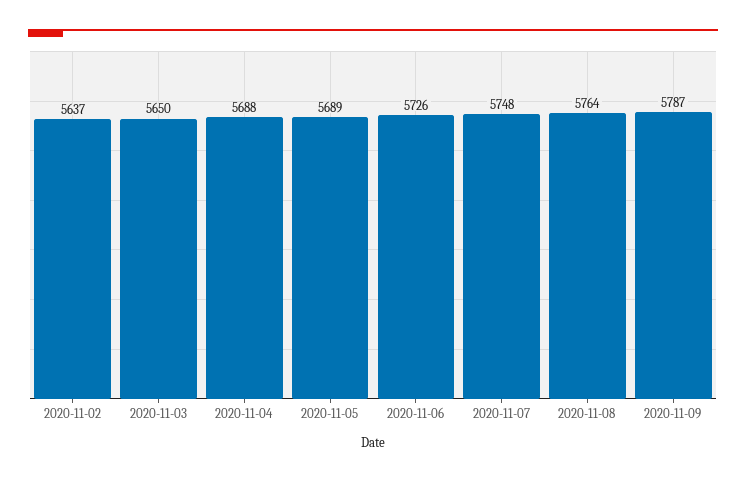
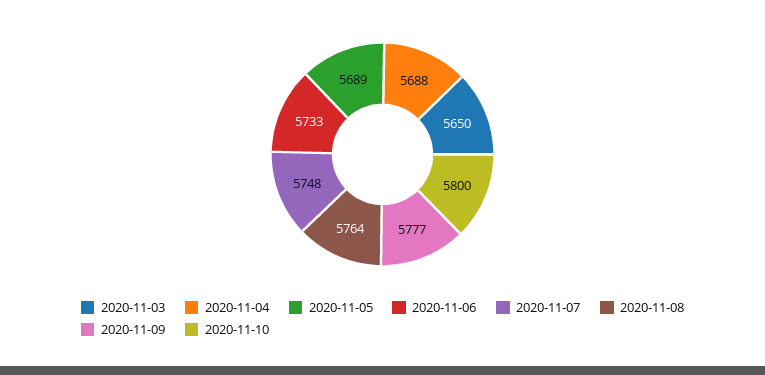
2020-11-02: 5637 -> none
2020-11-06: 5726 -> 5733
2020-11-09: 5787 -> 5777
2020-11-10: none -> 5800

